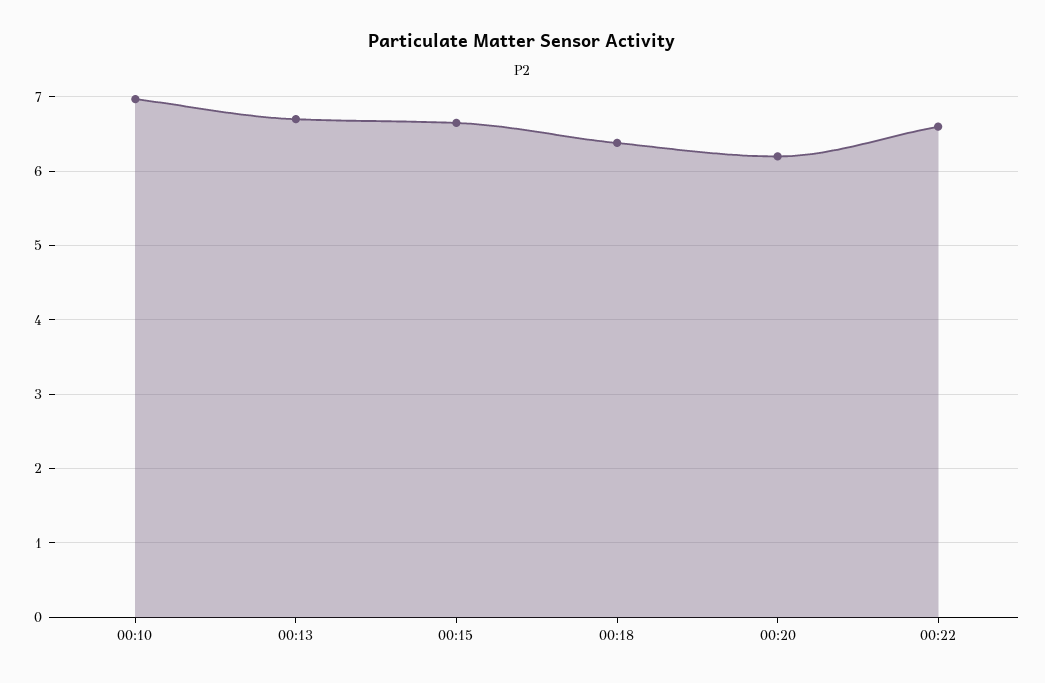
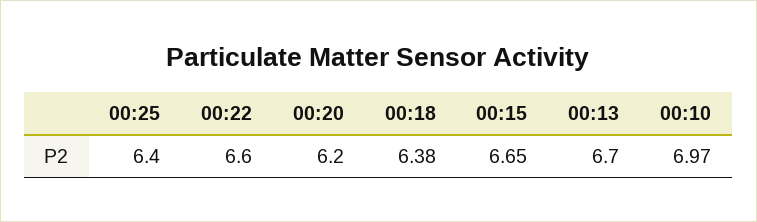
00:25: none -> 6.4

